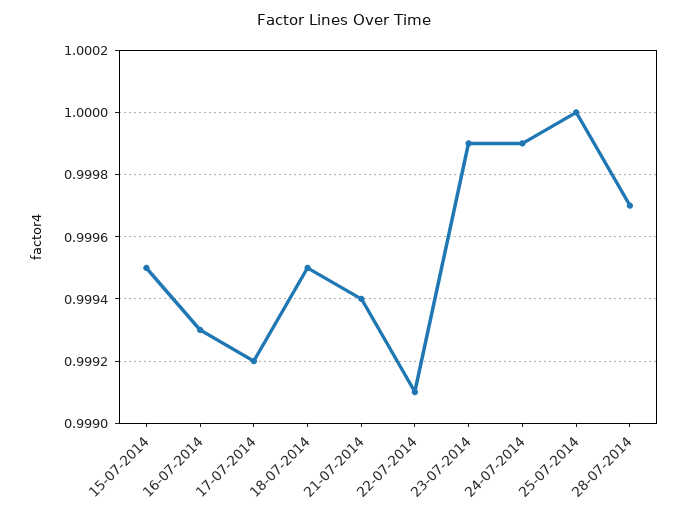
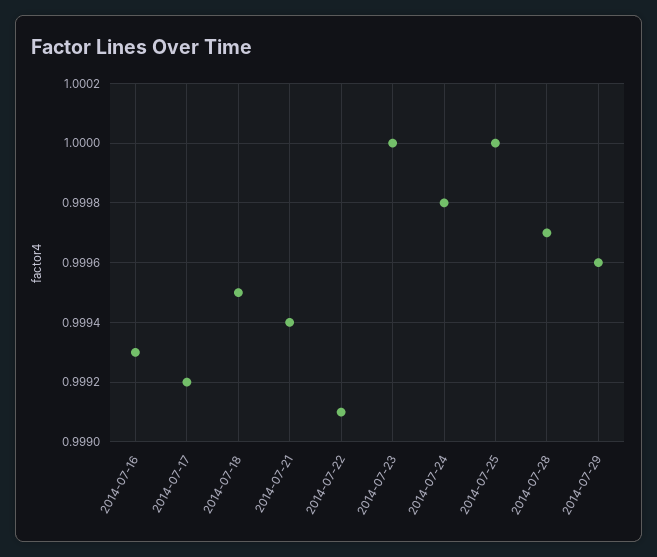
15-07-2014: 0.9995 -> none
23-07-2014: 0.9999 -> 1
24-07-2014: 0.9999 -> 0.9998
2014-07-29: none -> 0.9996

